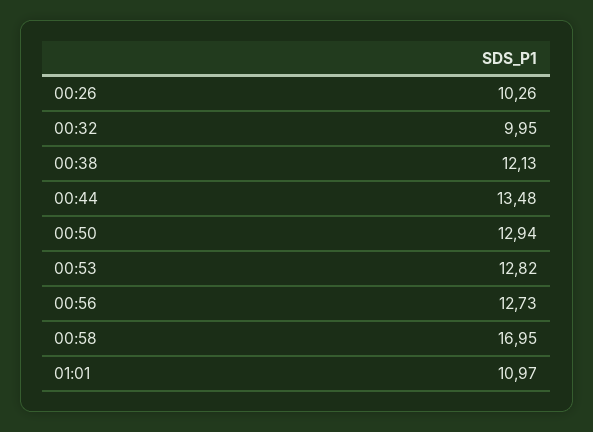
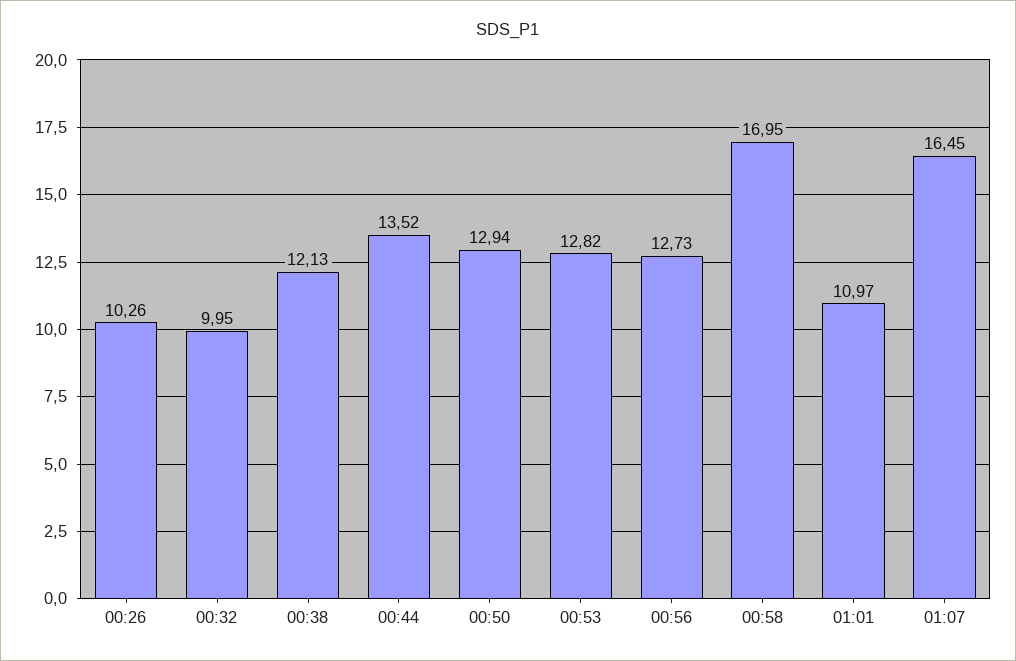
00:44: 13.48 -> 13.52
01:07: none -> 16.45

